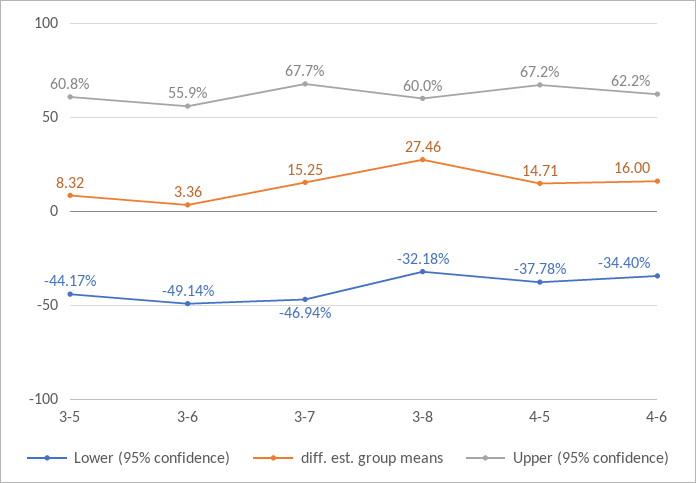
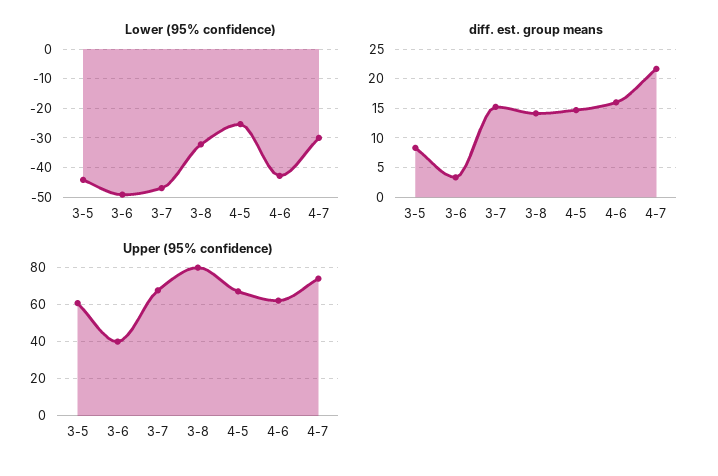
Upper (95% confidence), 3-6: 55.9 -> 40
diff. est. group means, 3-8: 27.46 -> 15
Upper (95% confidence), 3-8: 60 -> 80
Lower (95% confidence), 4-5: -37.78 -> -25
Lower (95% confidence), 4-6: -34.4 -> -42.5
Lower (95% confidence), 4-7: none -> -30
diff. est. group means, 4-7: none -> 22.5
Upper (95% confidence), 4-7: none -> 75

